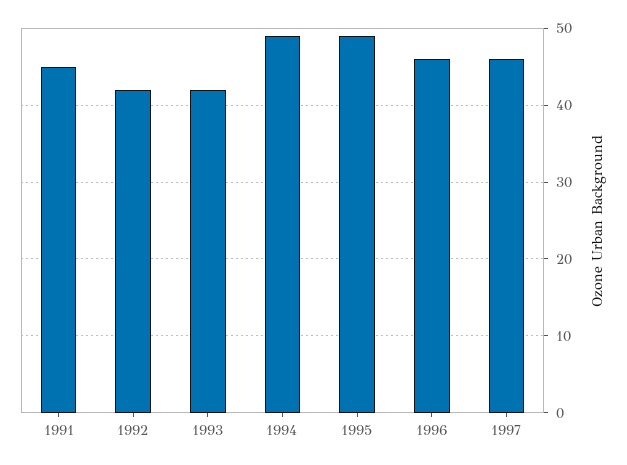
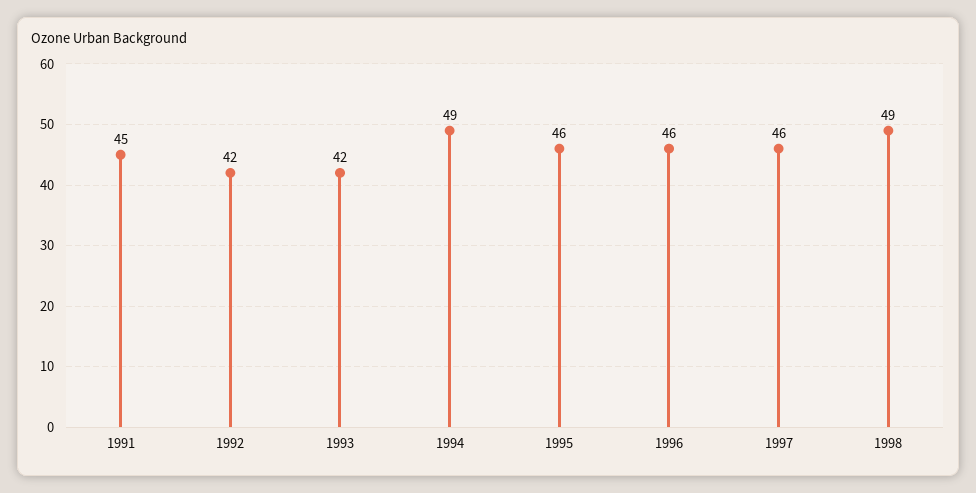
1995: 49 -> 46
1998: none -> 49

